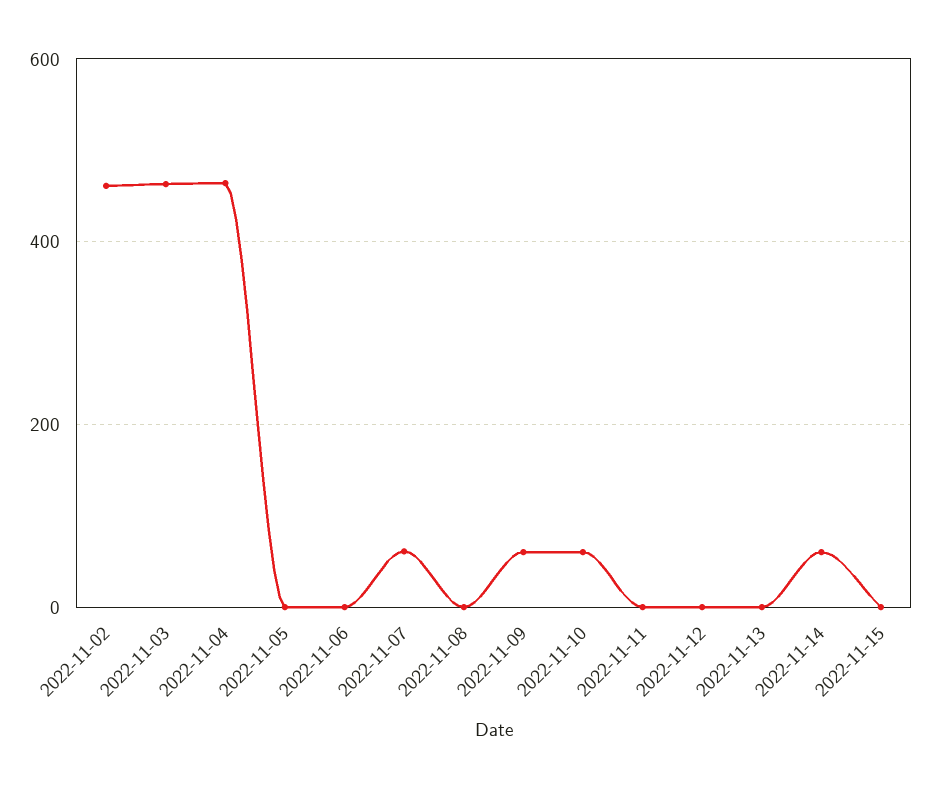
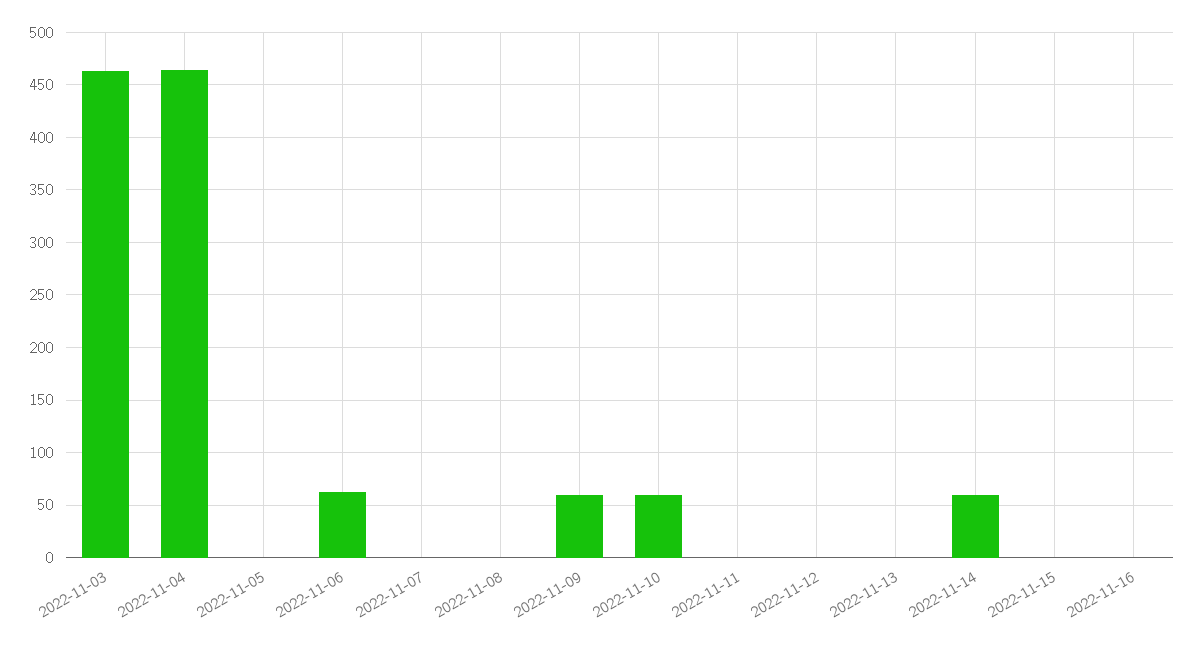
2022-11-02: 460 -> none
2022-11-06: 0 -> 60
2022-11-07: 60 -> 0
2022-11-16: none -> 0

